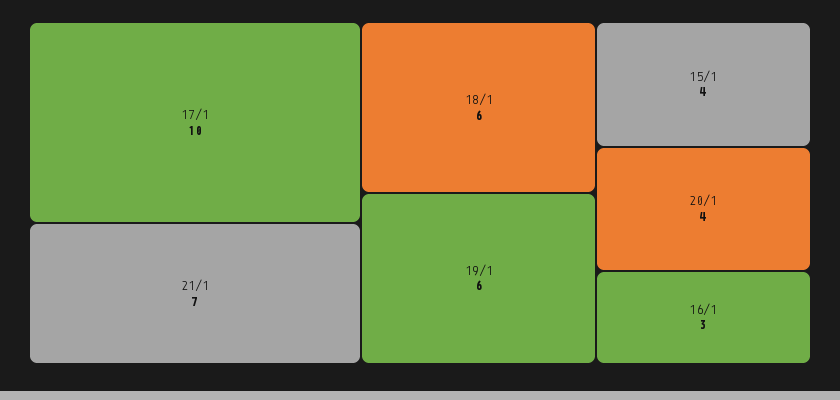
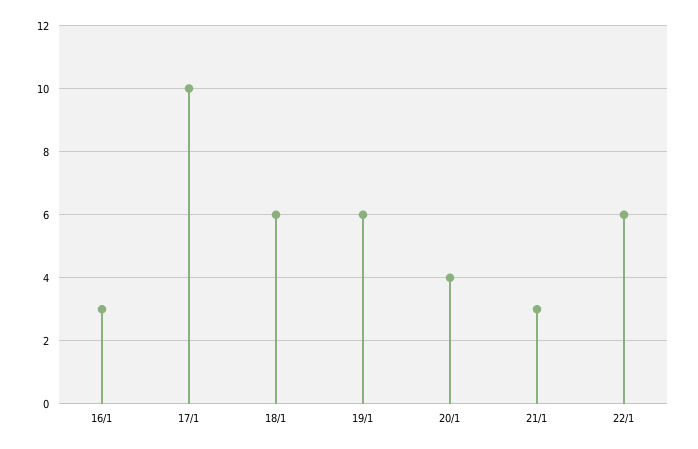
21/1: 7 -> 3
15/1: 4 -> none
22/1: none -> 6

